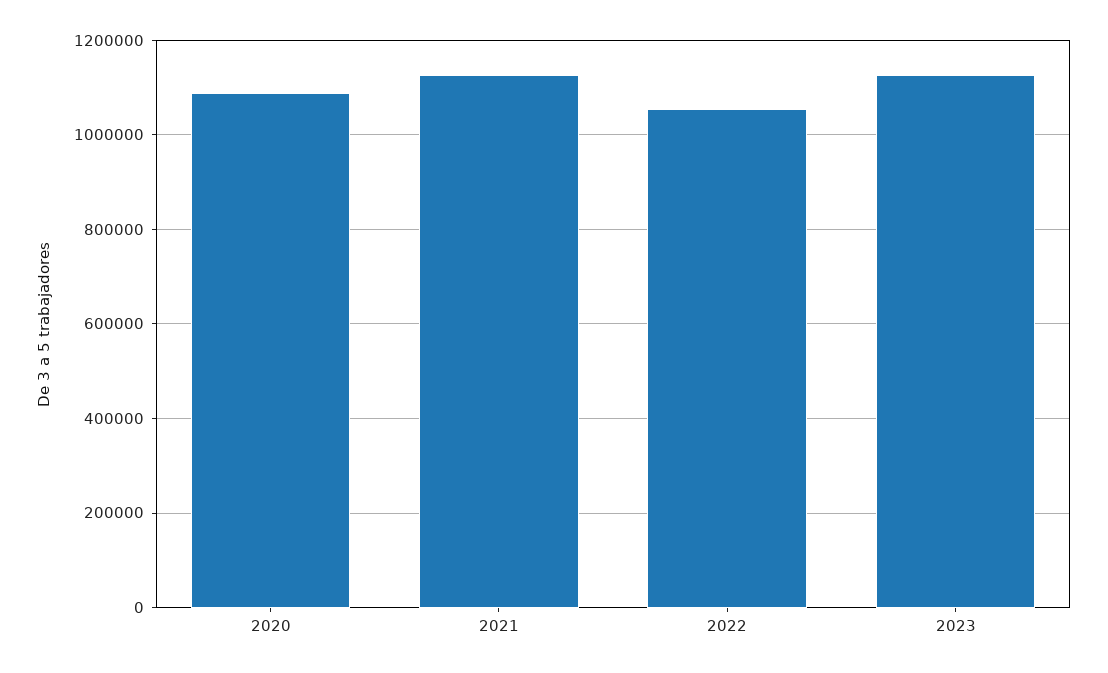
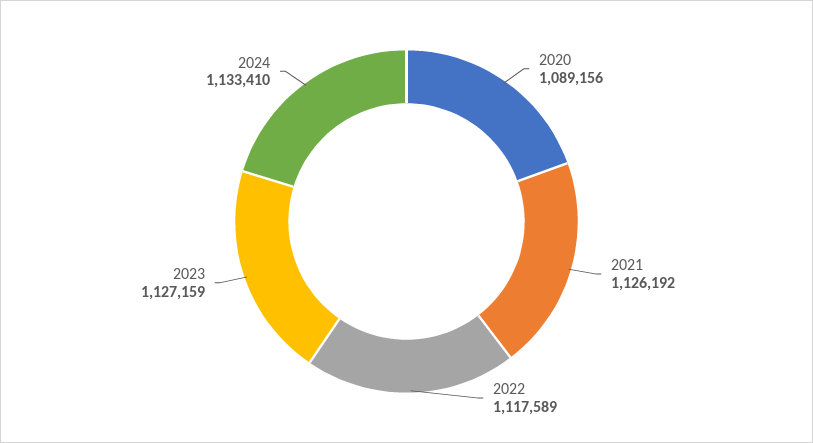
2022: 1060000 -> 1117589
2024: none -> 1133410

